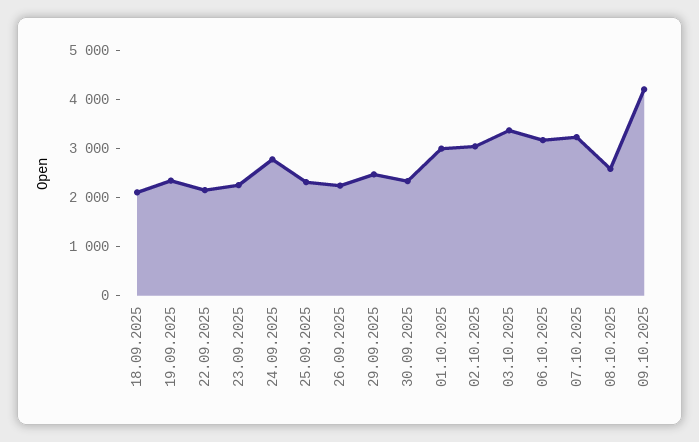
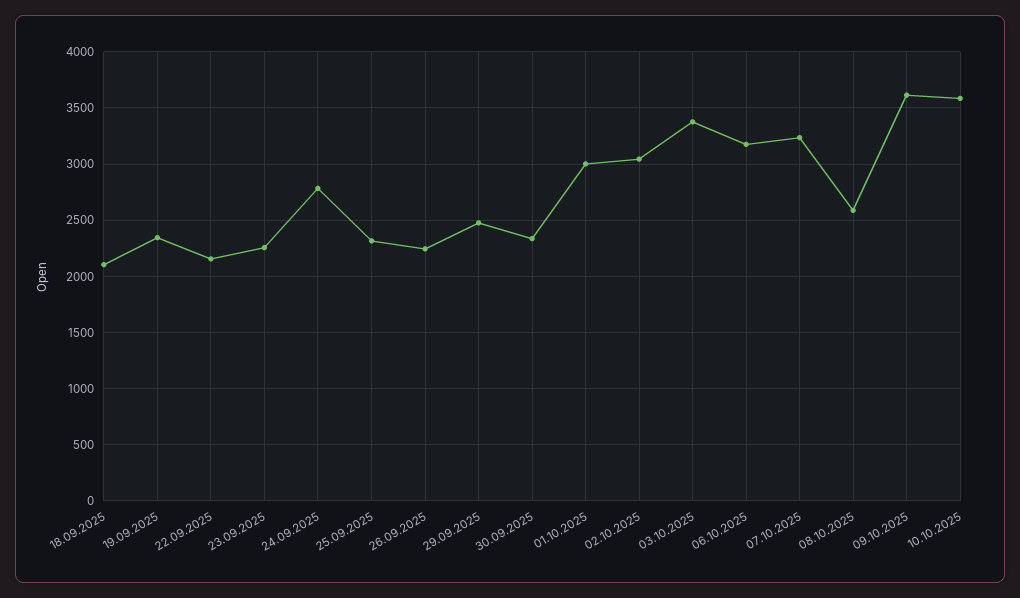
09.10.2025: 4200 -> 3600
10.10.2025: none -> 3600

